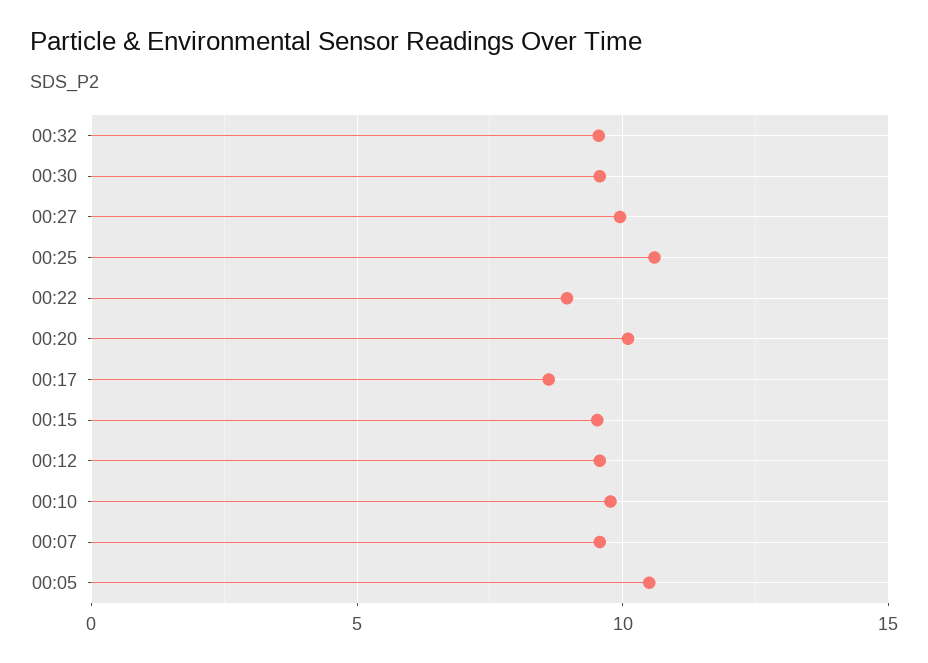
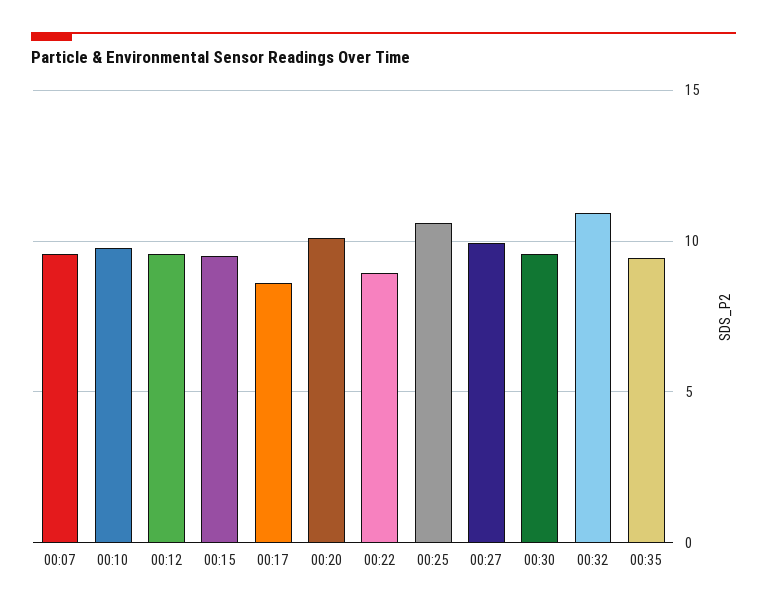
00:32: 9.5 -> 11
00:05: 10.5 -> none
00:35: none -> 9.5

